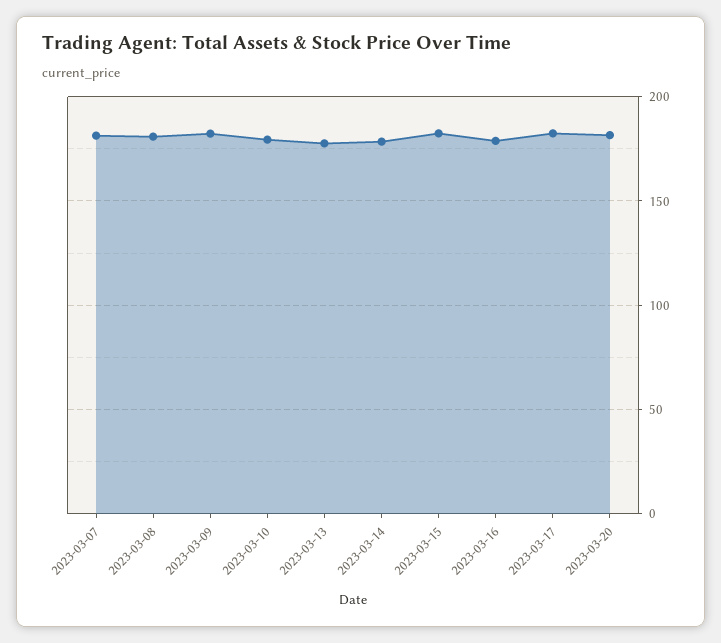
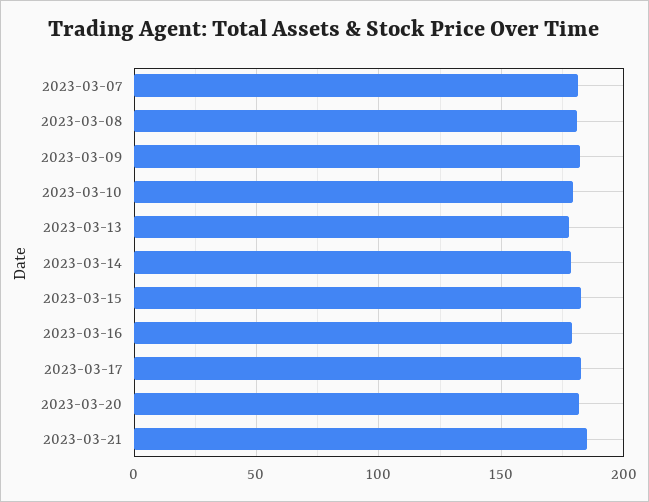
2023-03-21: none -> 185

